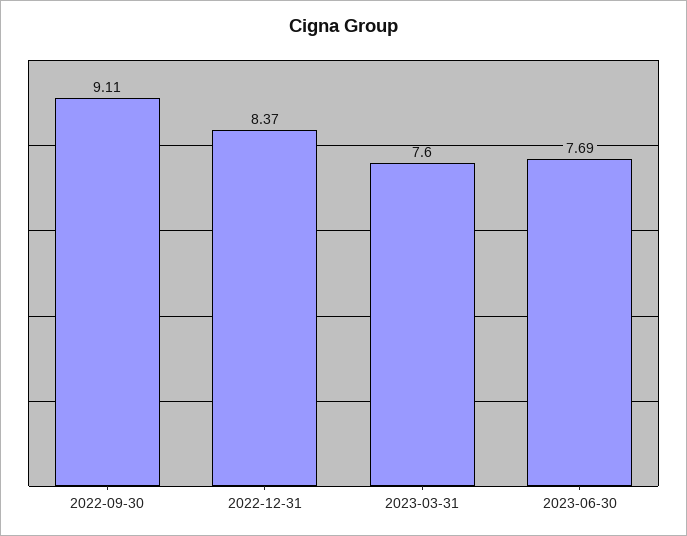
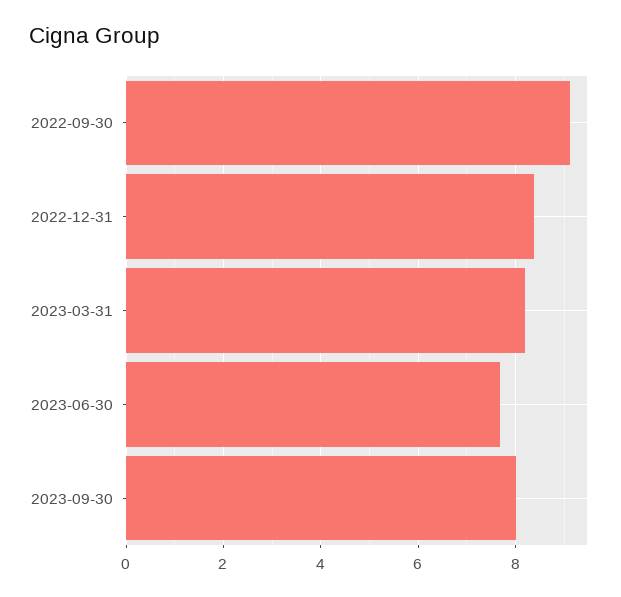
2023-03-31: 7.6 -> 8.2
2023-09-30: none -> 8

